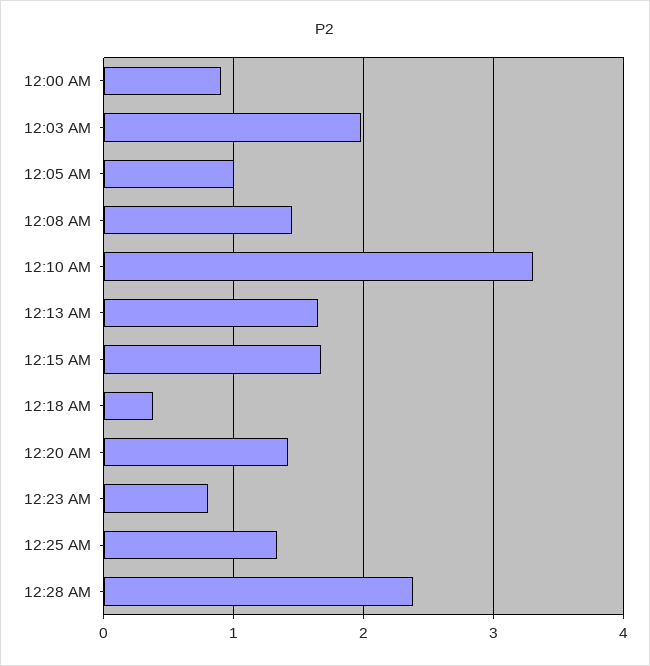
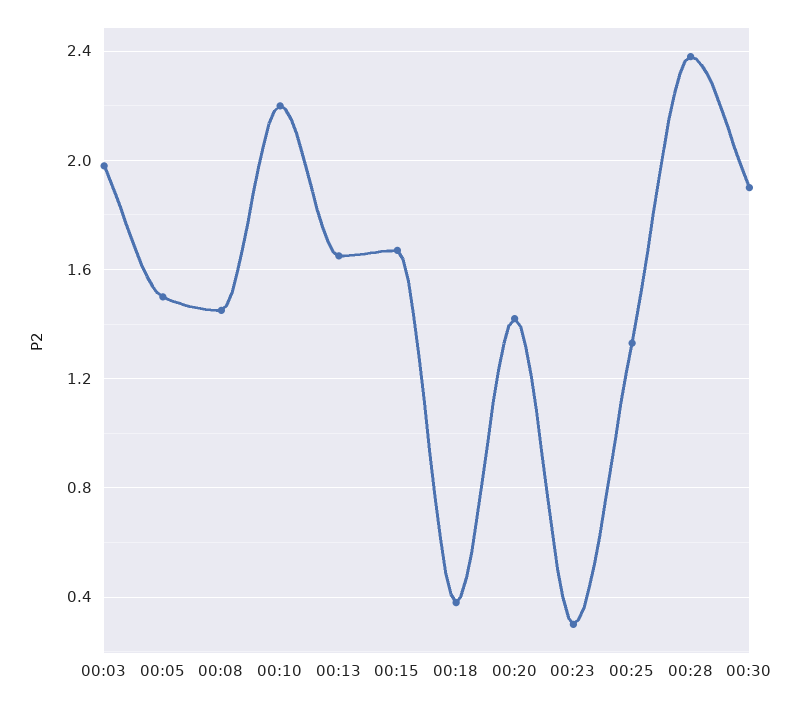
12:00 AM: 0.9 -> none
12:05 AM: 1 -> 1.5
12:10 AM: 3.3 -> 2.2
12:23 AM: 0.8 -> 0.3
00:30: none -> 1.9

